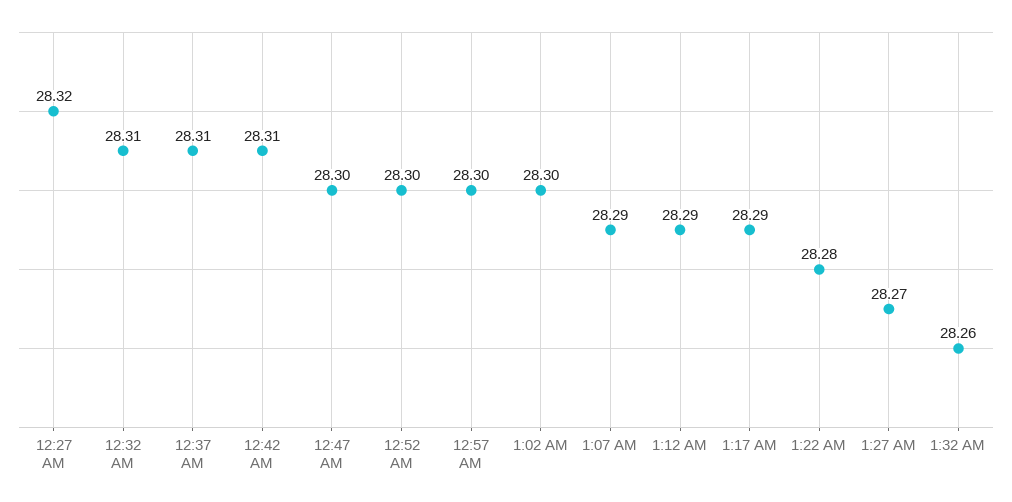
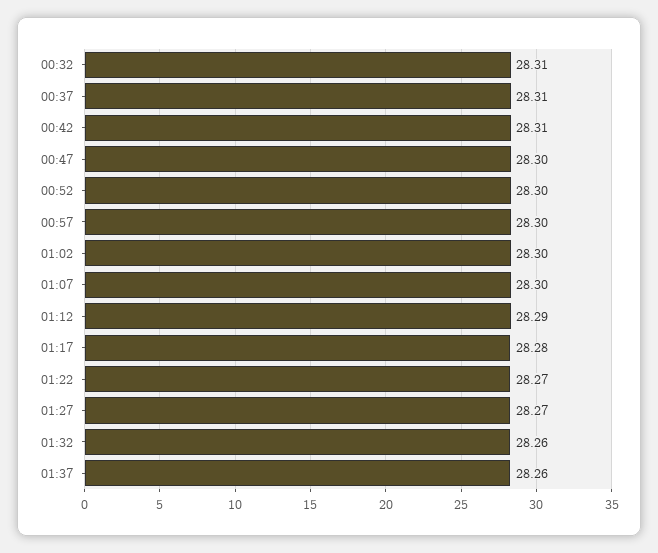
12:27 AM: 28.32 -> none
1:07 AM: 28.29 -> 28.3
1:17 AM: 28.29 -> 28.28
1:22 AM: 28.28 -> 28.27
01:37: none -> 28.26

